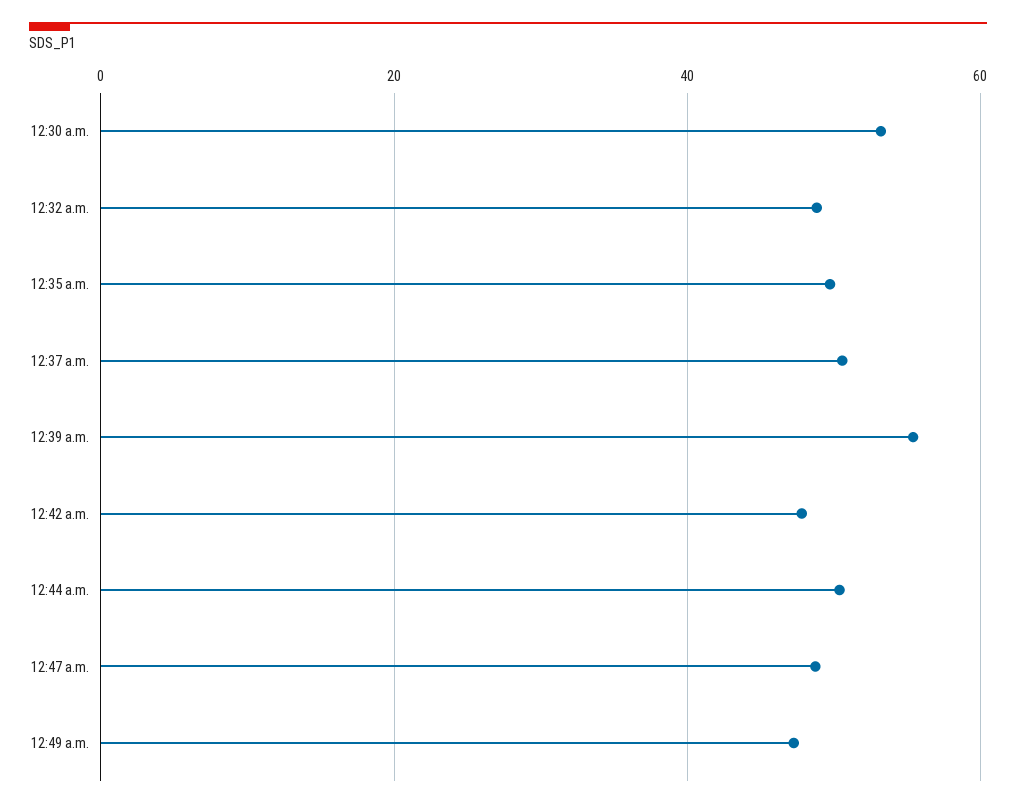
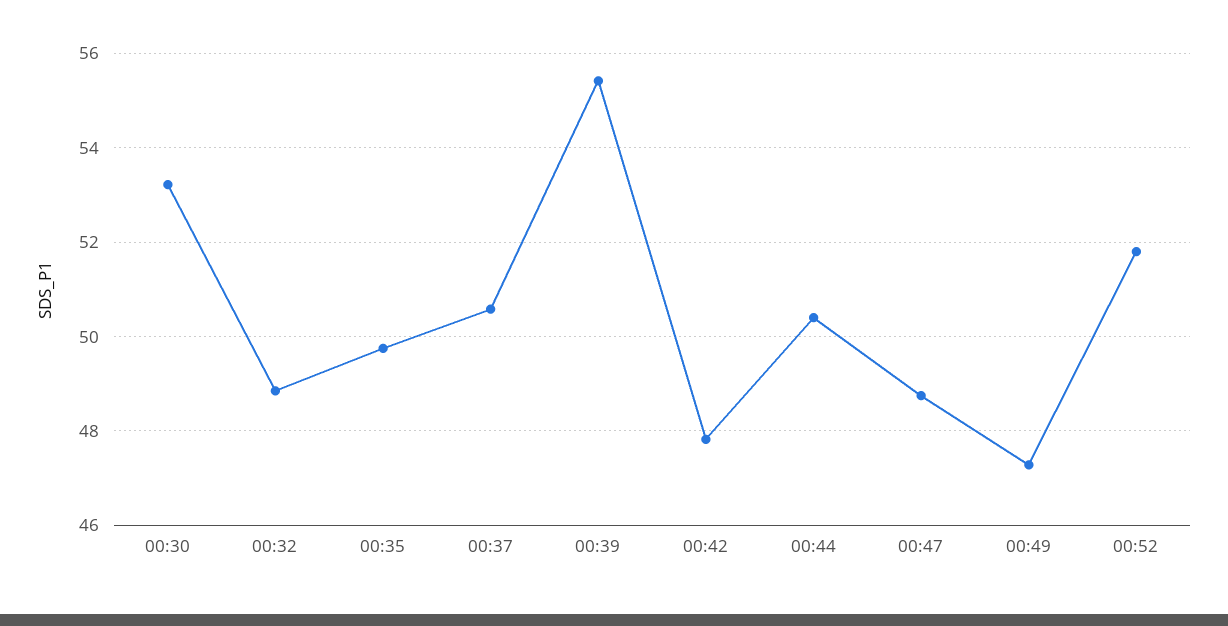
00:52: none -> 51.8

